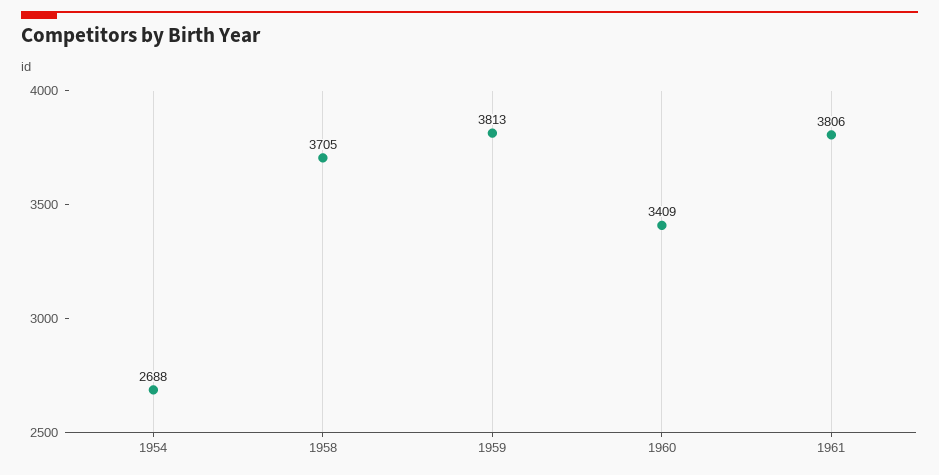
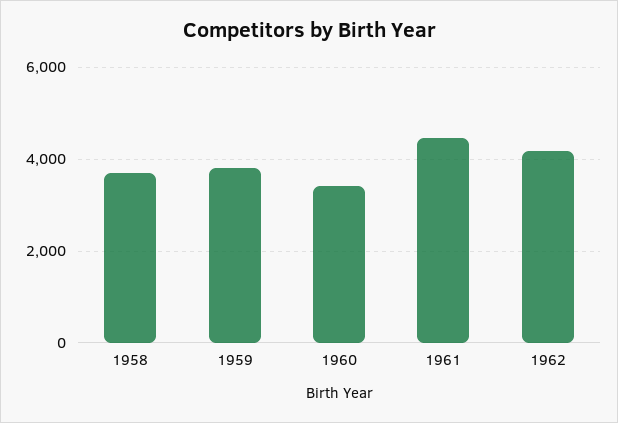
1954: 2688 -> none
1961: 3806 -> 4400
1962: none -> 4200

